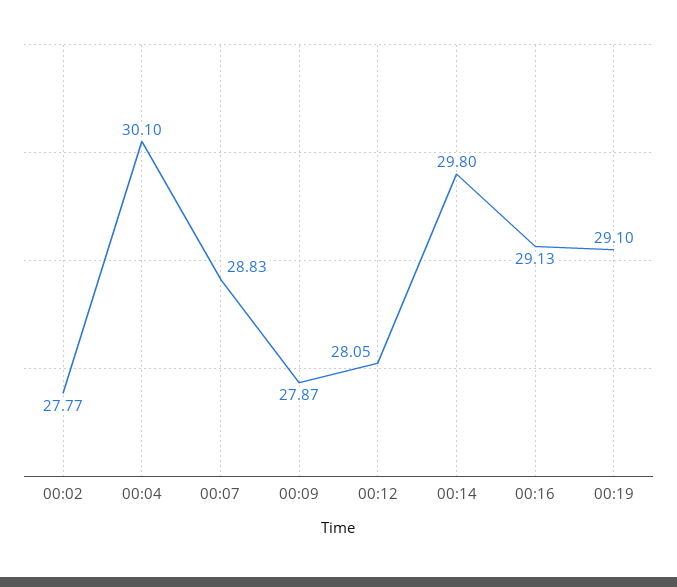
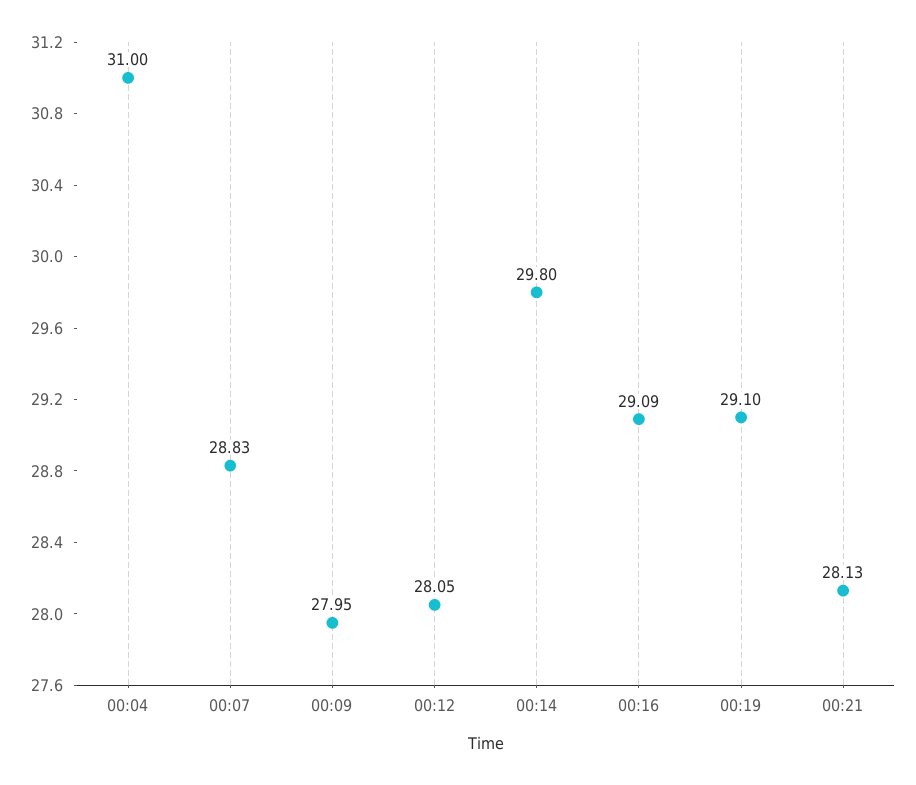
00:02: 27.77 -> none
00:04: 30.1 -> 31
00:09: 27.87 -> 27.95
00:16: 29.13 -> 29.09
00:21: none -> 28.13

